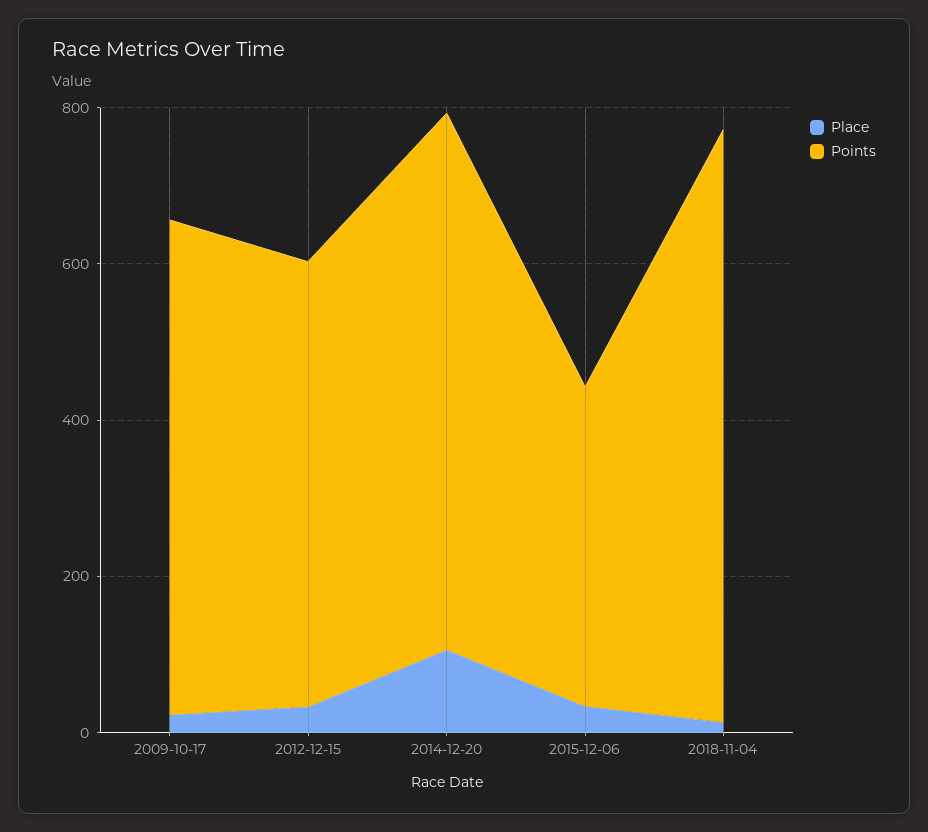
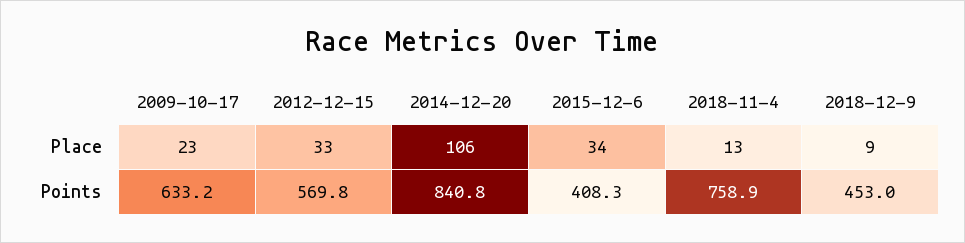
Points, 2014-12-20: 700 -> 840.8
Place, 2018-12-9: none -> 9
Points, 2018-12-9: none -> 453

